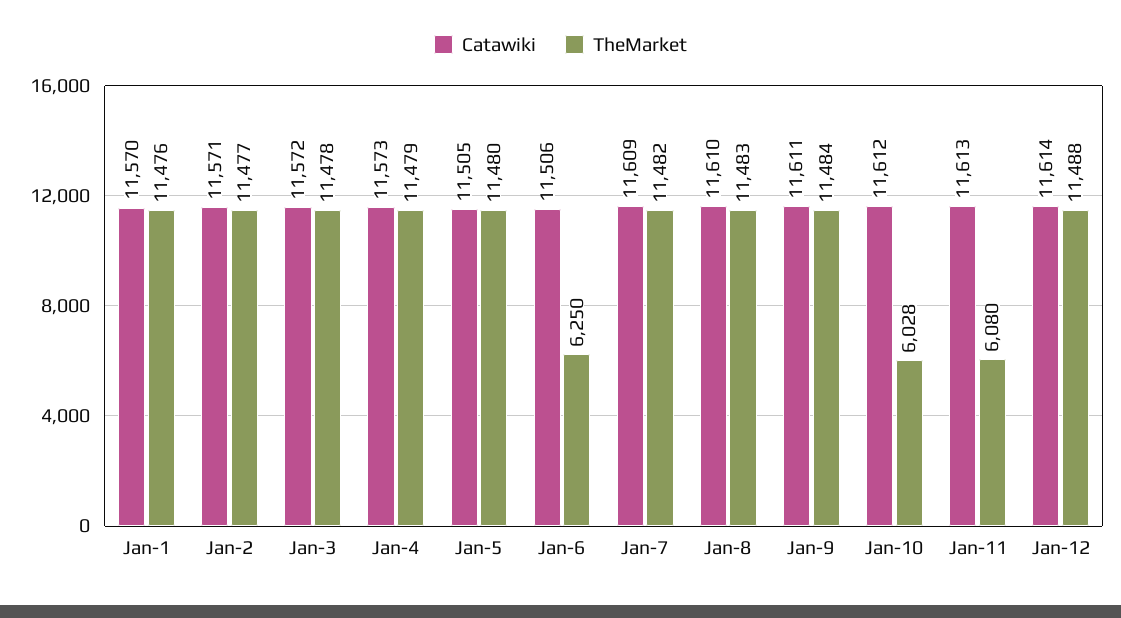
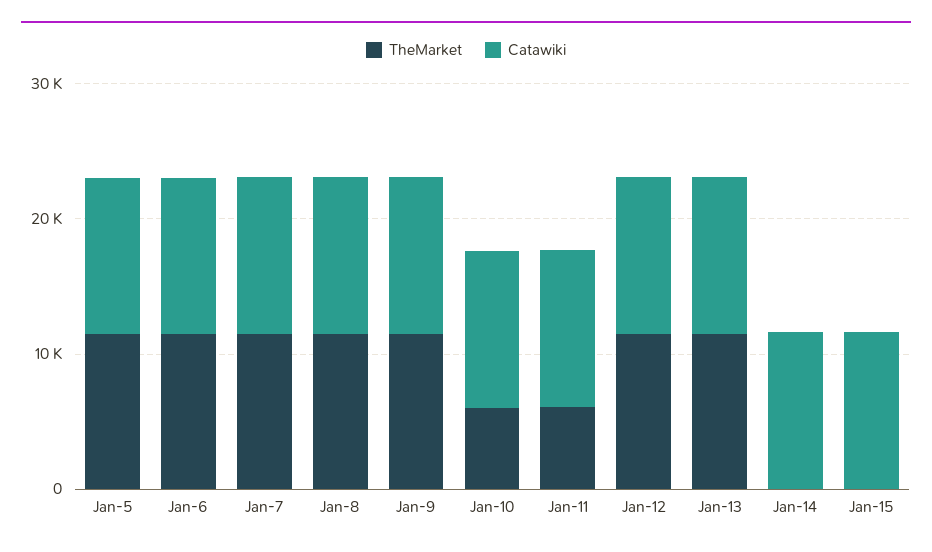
Catawiki, Jan-1: 11570 -> none
TheMarket, Jan-1: 11476 -> none
Catawiki, Jan-2: 11571 -> none
TheMarket, Jan-2: 11477 -> none
Catawiki, Jan-3: 11572 -> none
TheMarket, Jan-3: 11478 -> none
Catawiki, Jan-4: 11573 -> none
TheMarket, Jan-4: 11479 -> none
TheMarket, Jan-6: 6250 -> 12000
TheMarket, Jan-13: none -> 12000
Catawiki, Jan-13: none -> 12000
TheMarket, Jan-14: none -> 0
Catawiki, Jan-14: none -> 12000
TheMarket, Jan-15: none -> 0
Catawiki, Jan-15: none -> 12000

